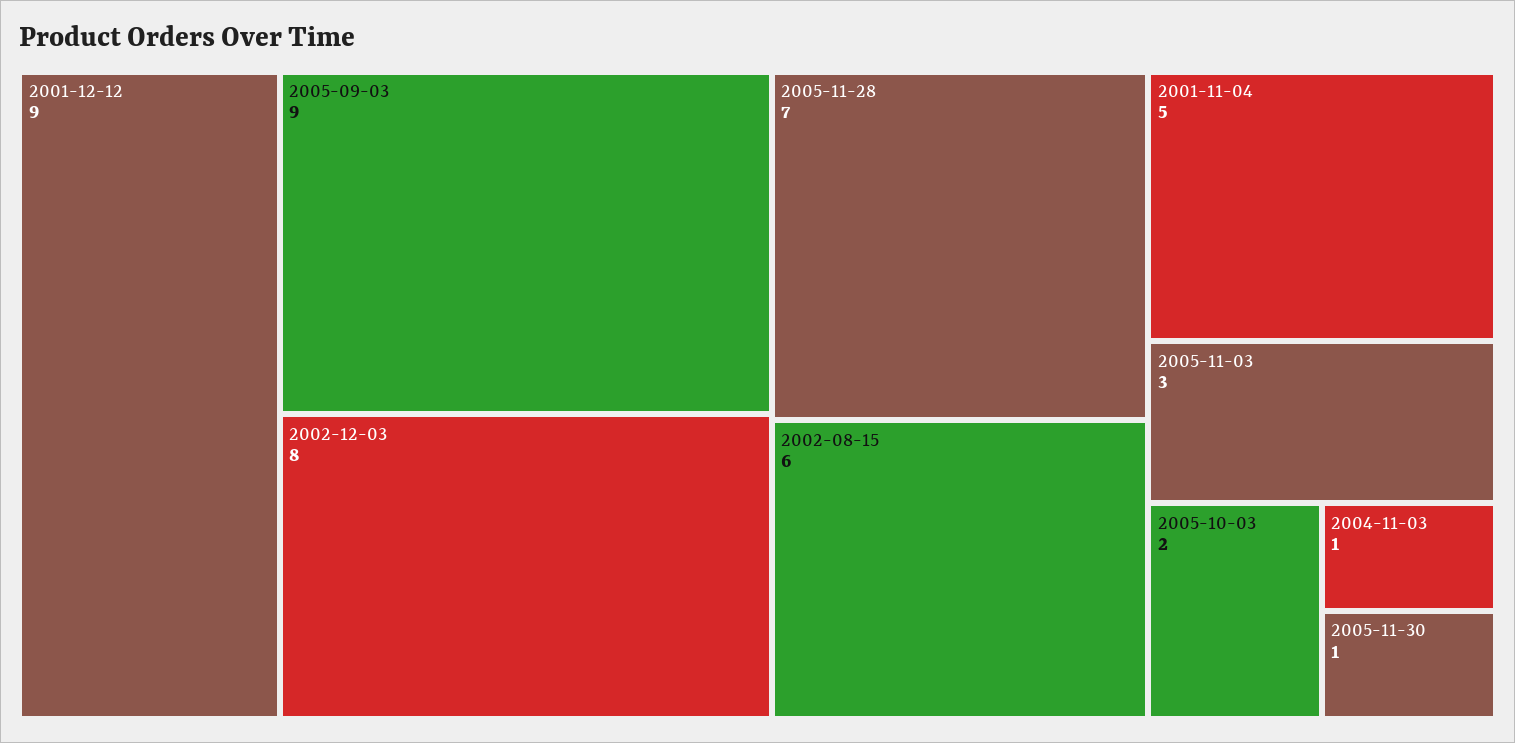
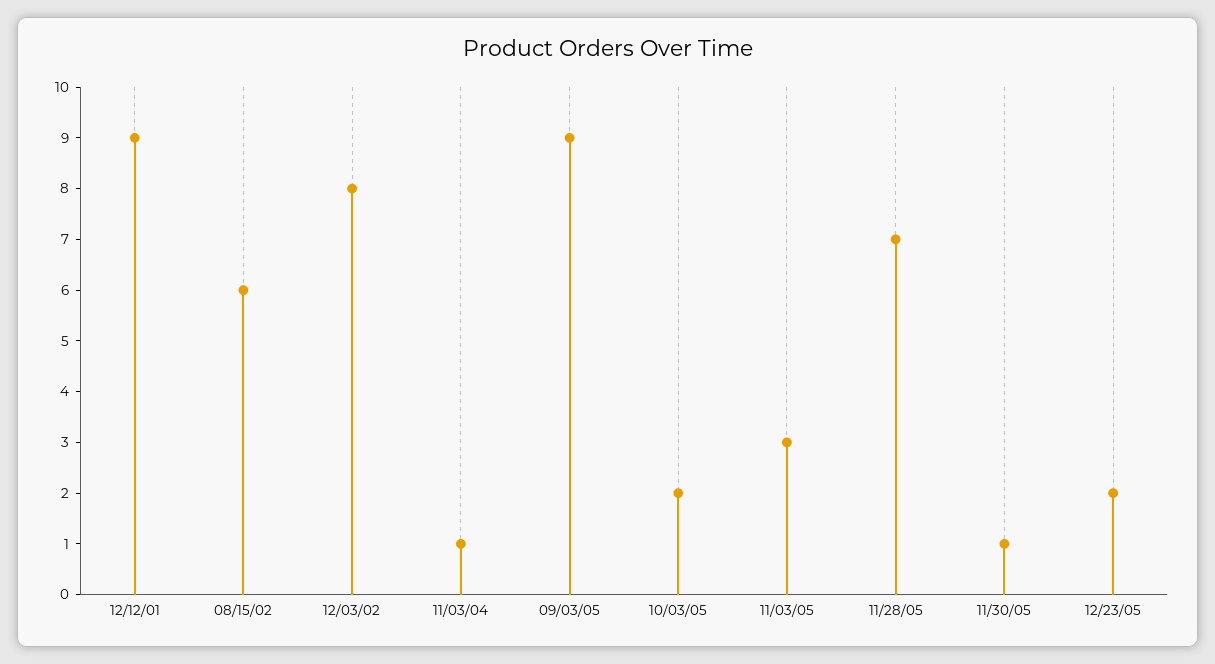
2001-11-04: 5 -> none
12/23/05: none -> 2

